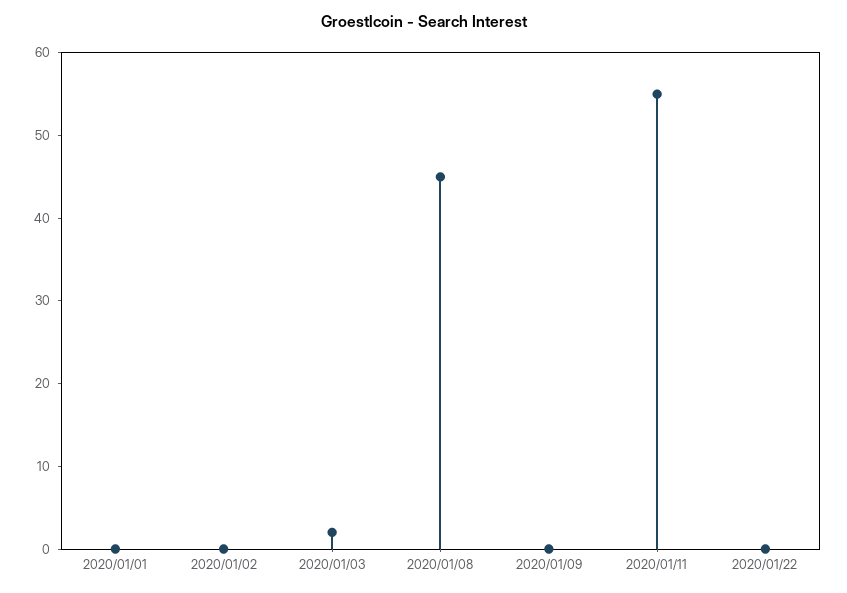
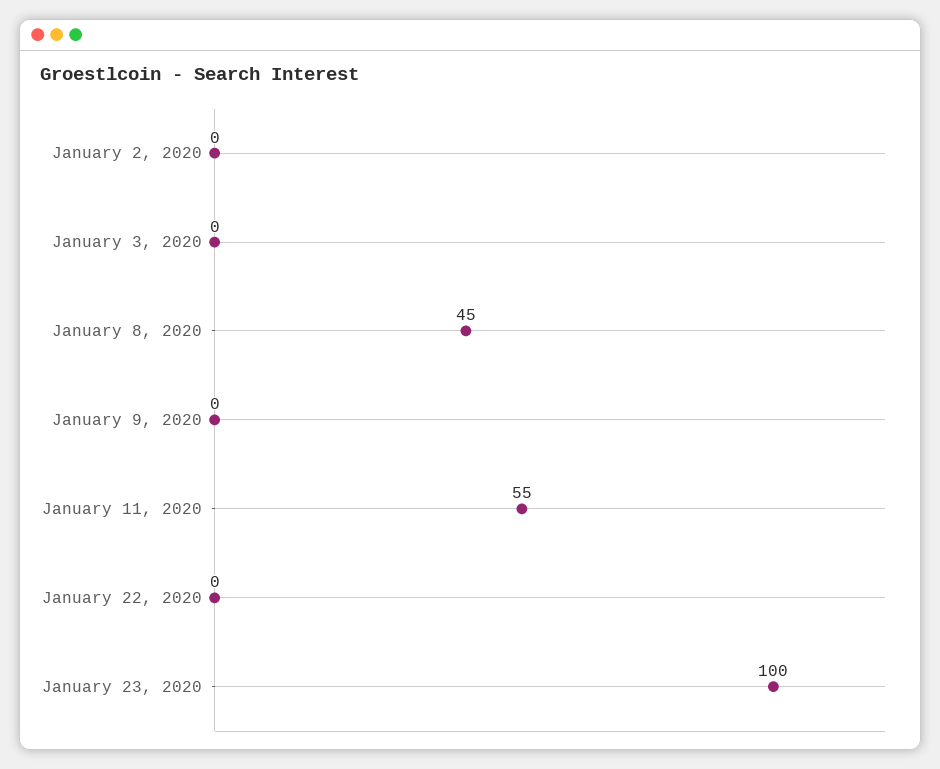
2020/01/01: 0 -> none
2020/01/03: 2 -> 0
January 23, 2020: none -> 100

